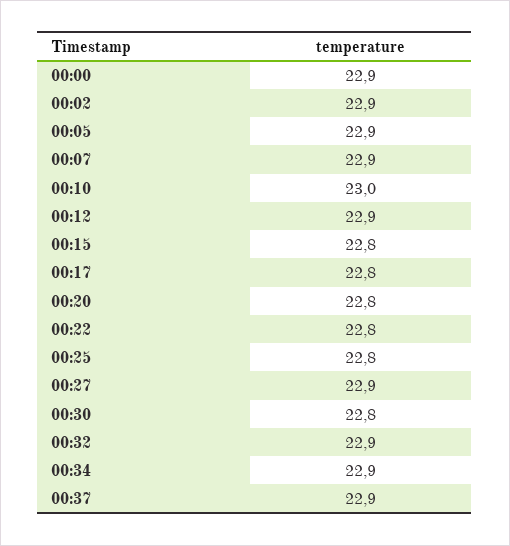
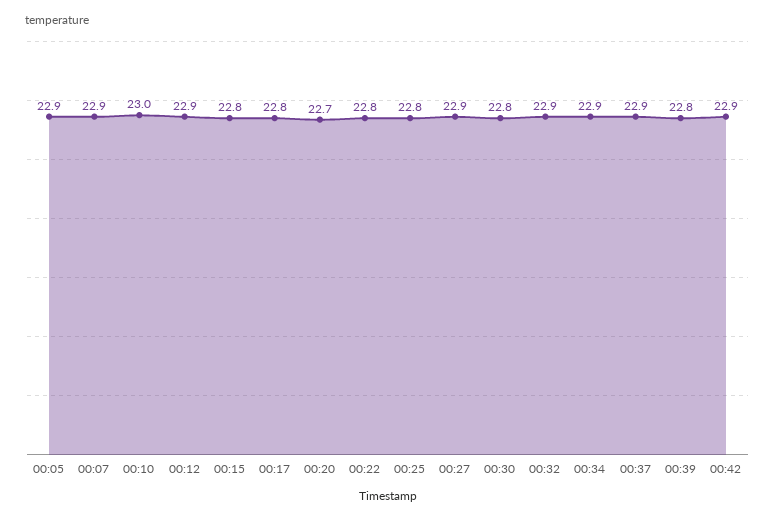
00:00: 22.9 -> none
00:02: 22.9 -> none
00:20: 22.8 -> 22.7
00:39: none -> 22.8
00:42: none -> 22.9

